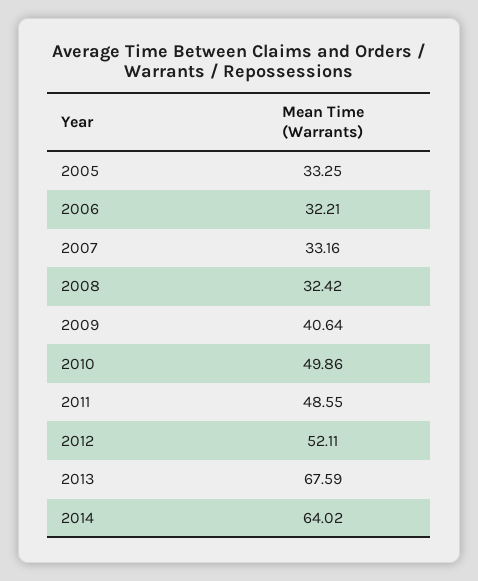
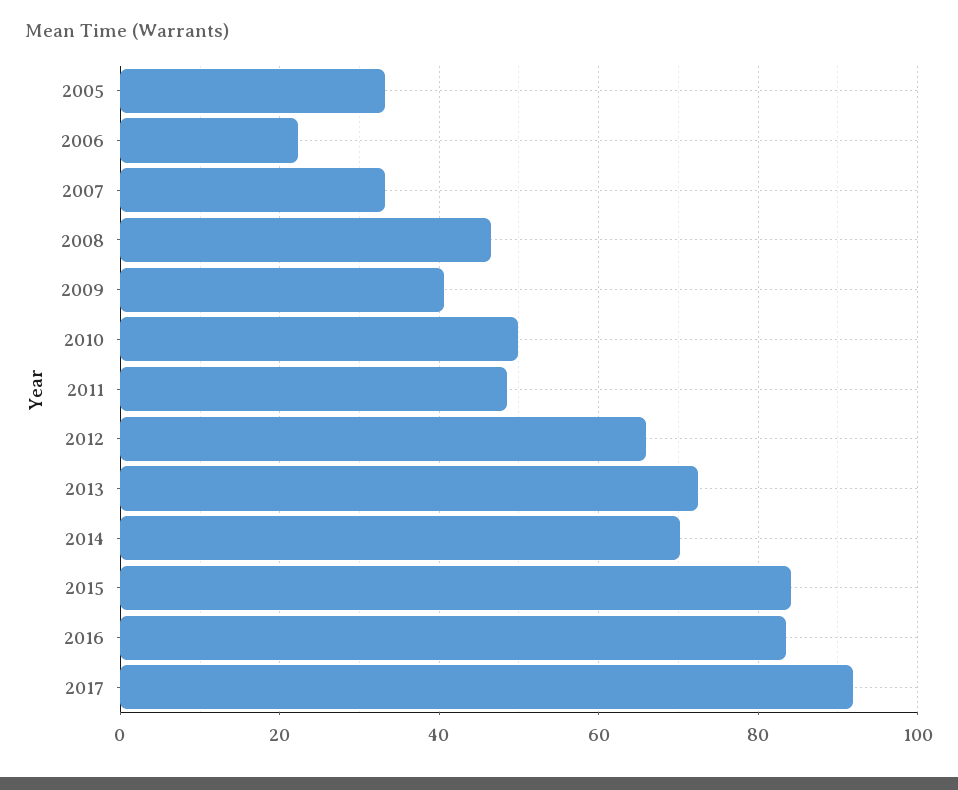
2006: 32.21 -> 22
2008: 32.42 -> 46
2012: 52.11 -> 66
2013: 67.59 -> 72
2014: 64.02 -> 70
2015: none -> 84
2016: none -> 84
2017: none -> 92

